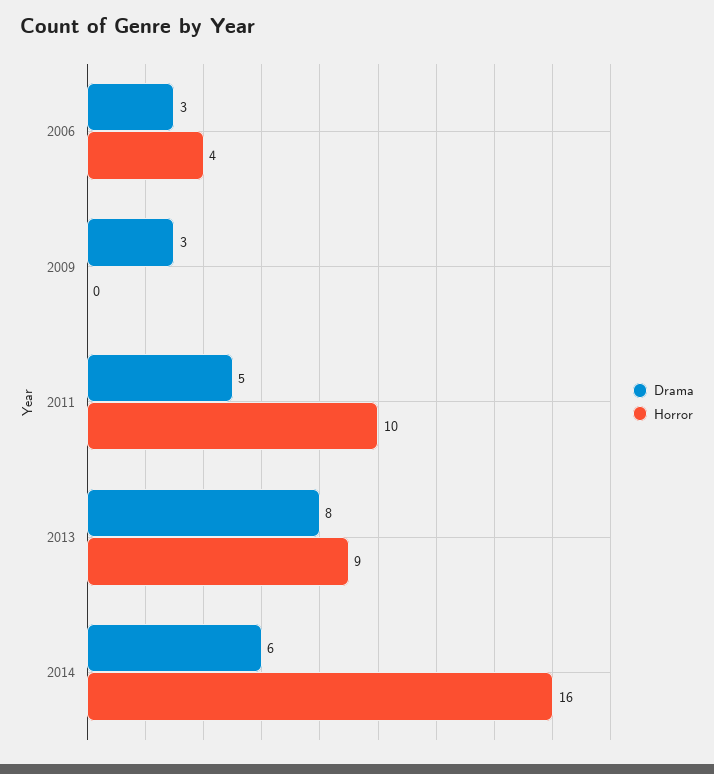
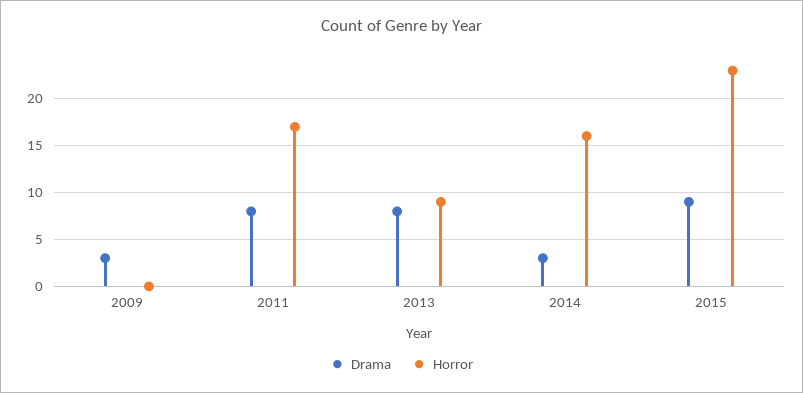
Drama, 2006: 3 -> none
Horror, 2006: 4 -> none
Drama, 2011: 5 -> 8
Horror, 2011: 10 -> 17
Drama, 2014: 6 -> 3
Drama, 2015: none -> 9
Horror, 2015: none -> 23

